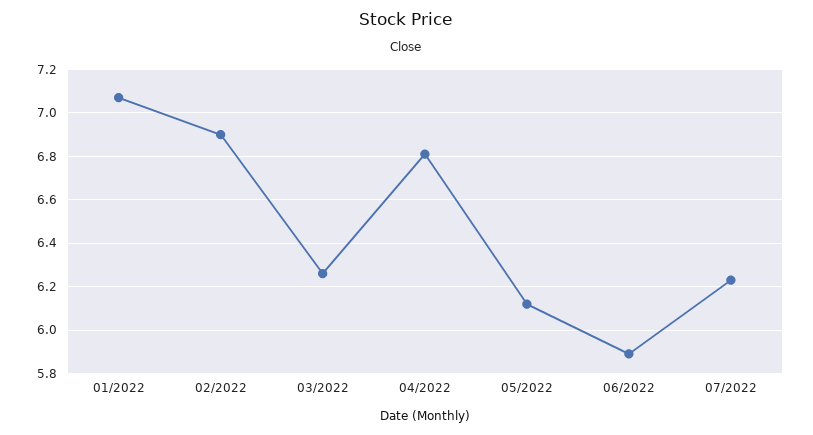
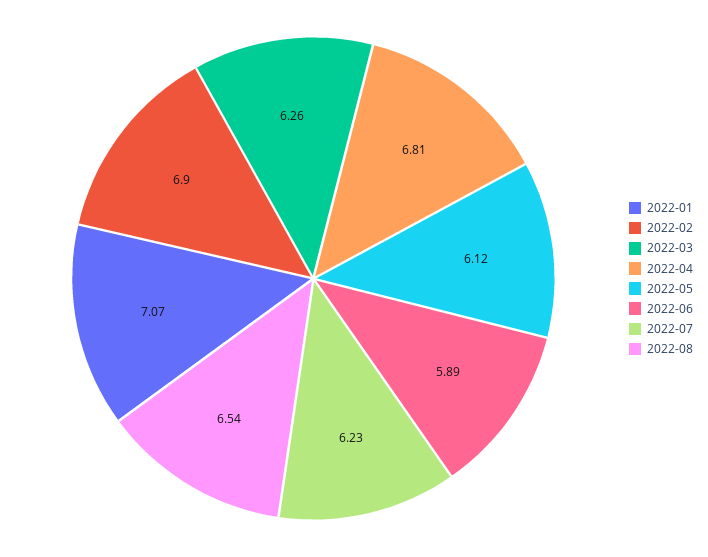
2022-08: none -> 6.54

